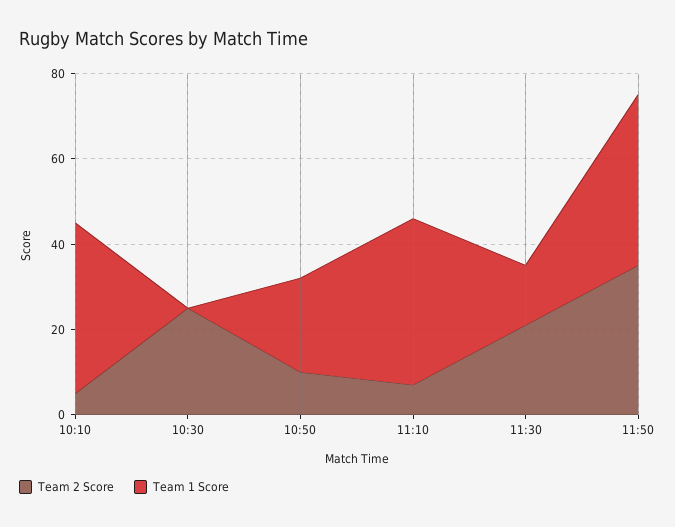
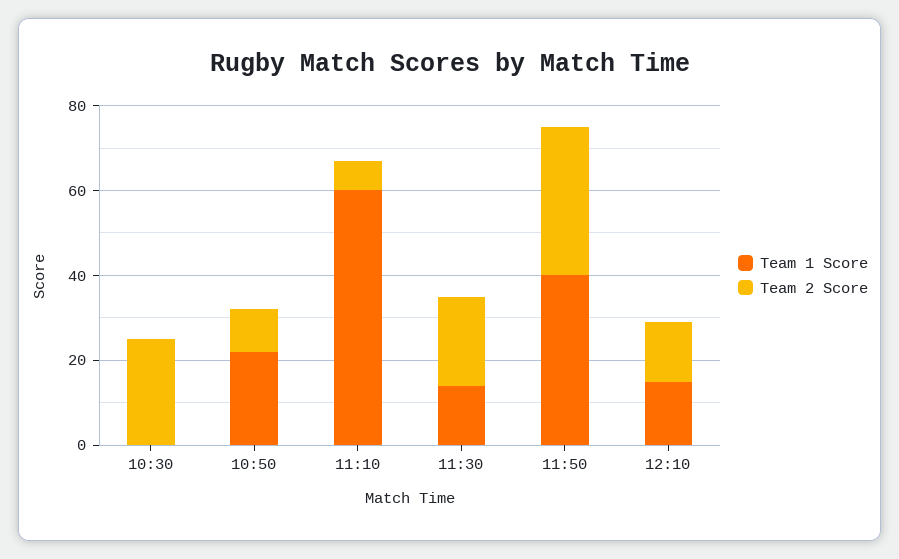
Team 2 Score, 10:10: 5 -> none
Team 1 Score, 10:10: 40 -> none
Team 1 Score, 11:10: 40 -> 60
Team 1 Score, 12:10: none -> 15
Team 2 Score, 12:10: none -> 15

